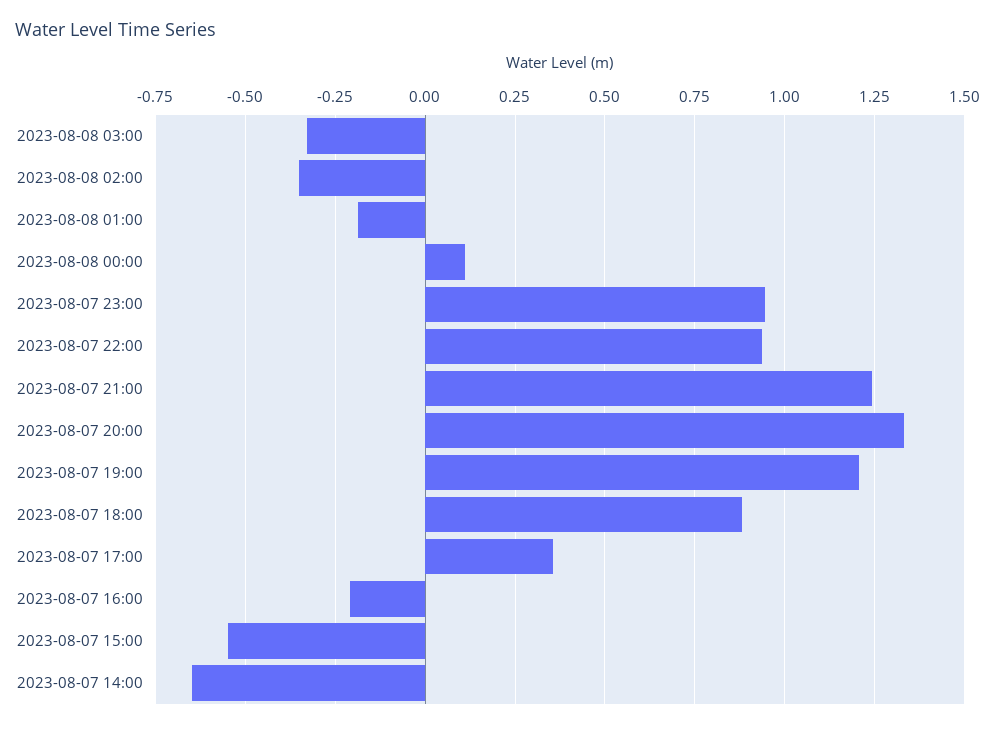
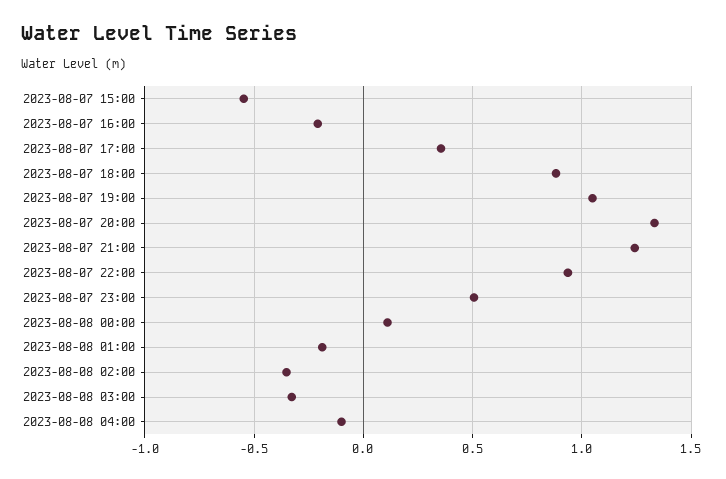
2023-08-07 23:00: 0.95 -> 0.5
2023-08-07 19:00: 1.2 -> 1.05
2023-08-07 14:00: -0.65 -> none
2023-08-08 04:00: none -> -0.1

